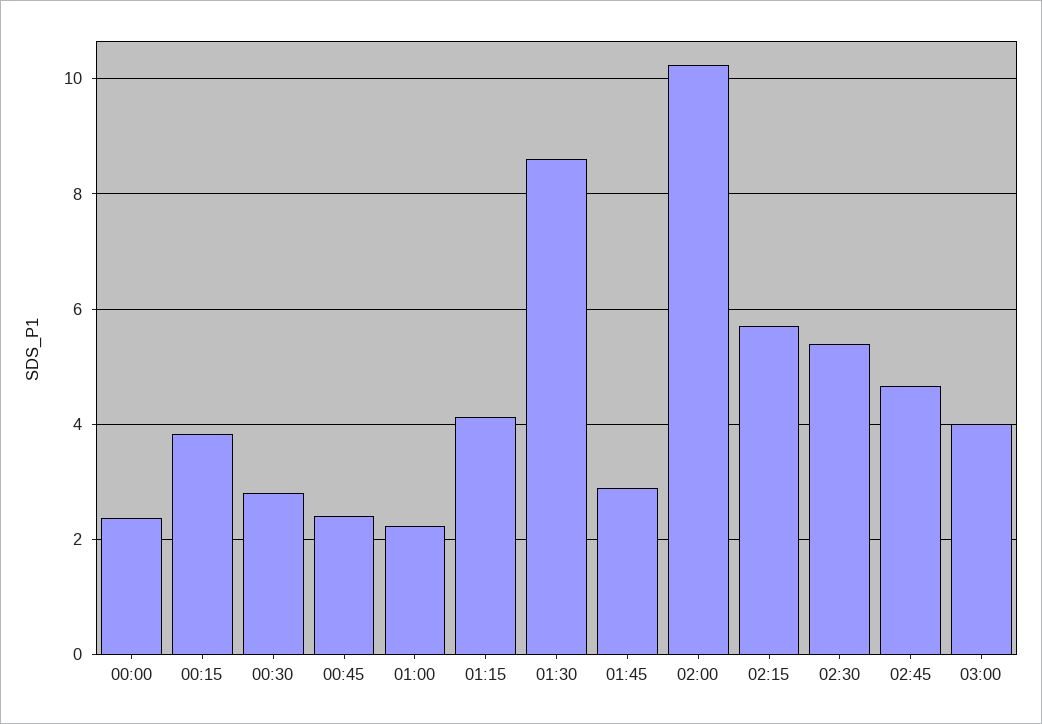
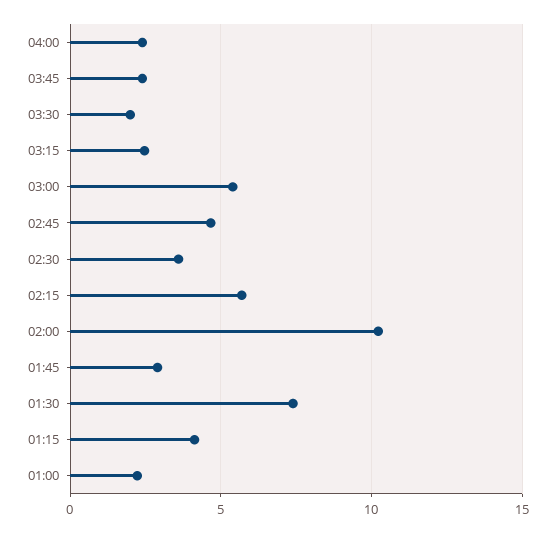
00:00: 2.4 -> none
00:15: 3.8 -> none
00:30: 2.8 -> none
00:45: 2.4 -> none
01:30: 8.6 -> 7.5
02:30: 5.4 -> 3.5
03:00: 4 -> 5.5
04:00: none -> 2.5
03:45: none -> 2.5
03:30: none -> 2
03:15: none -> 2.5

